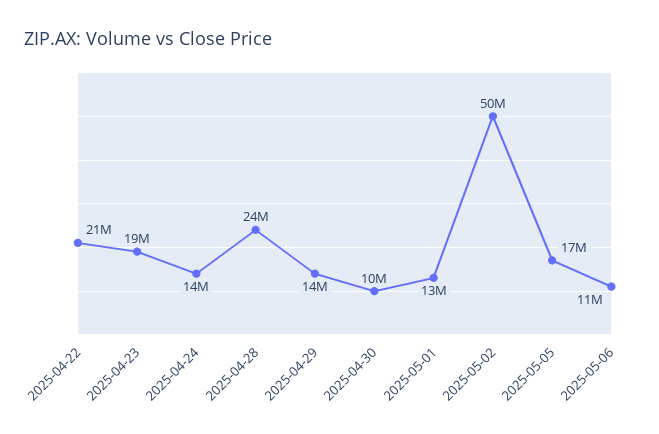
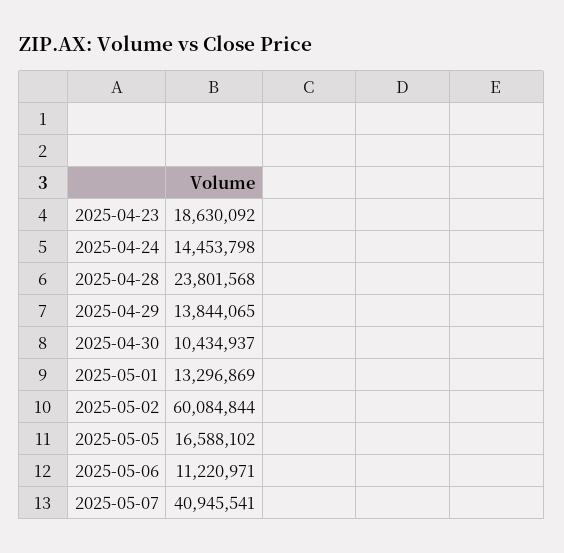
2025-04-22: 21000000 -> none
2025-05-02: 50000000 -> 60084844
2025-05-07: none -> 40945541

